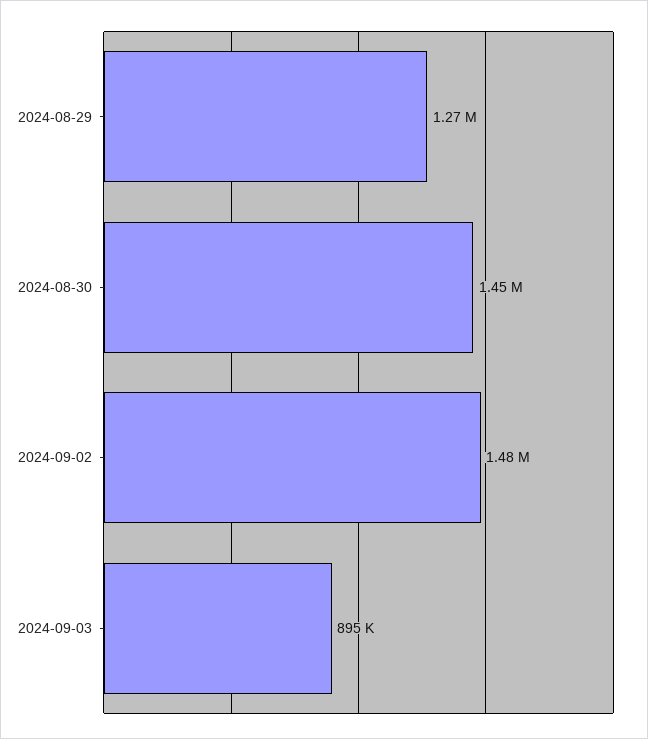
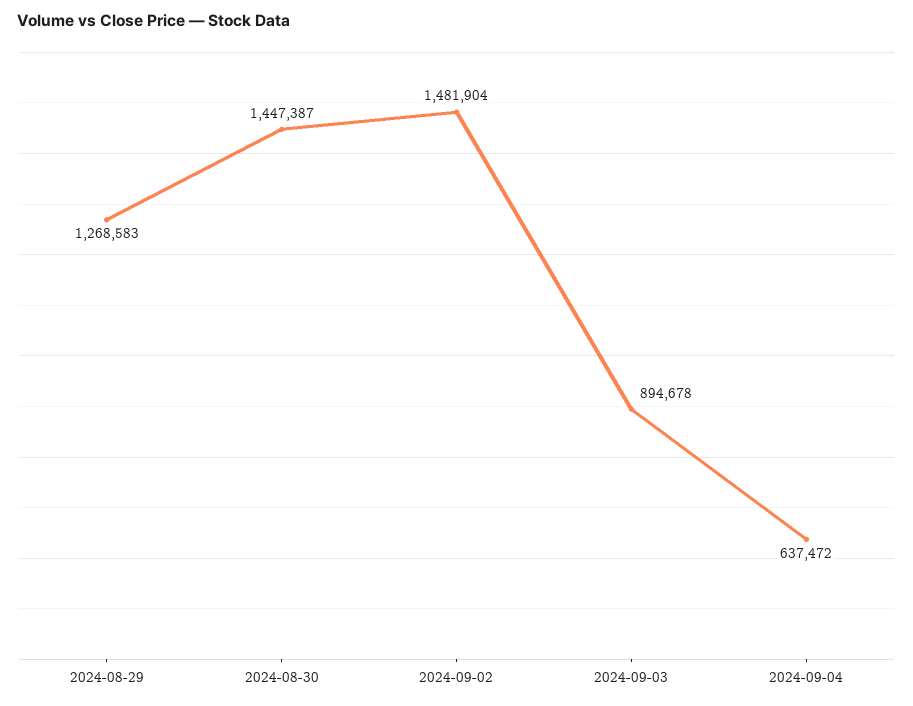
2024-09-04: none -> 637472

